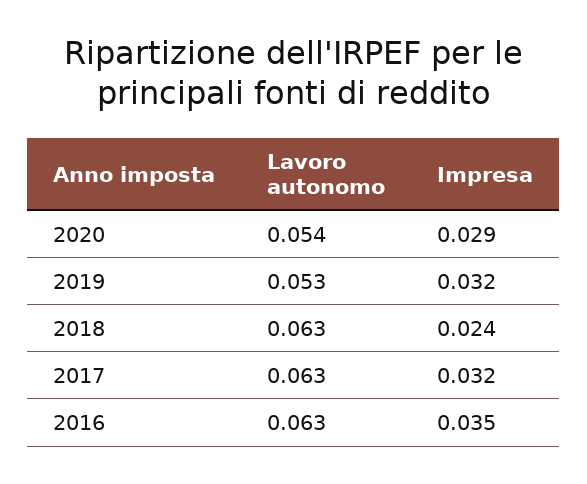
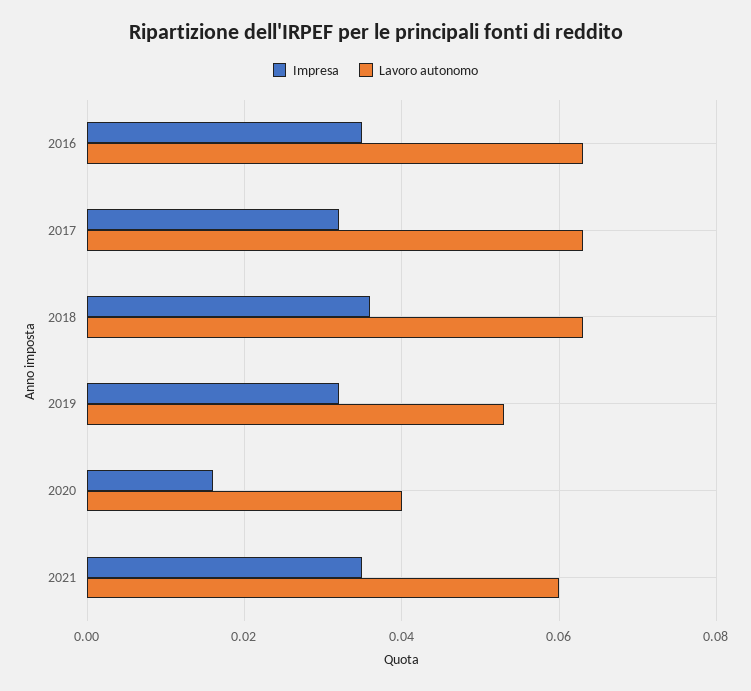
Lavoro autonomo, 2020: 0.054 -> 0.04
Impresa, 2020: 0.029 -> 0.015
Impresa, 2018: 0.024 -> 0.035
Impresa, 2021: none -> 0.035
Lavoro autonomo, 2021: none -> 0.06

